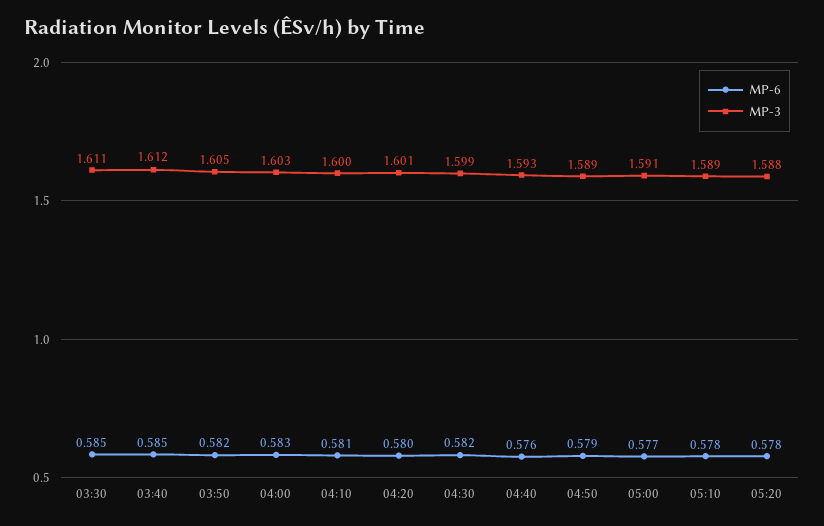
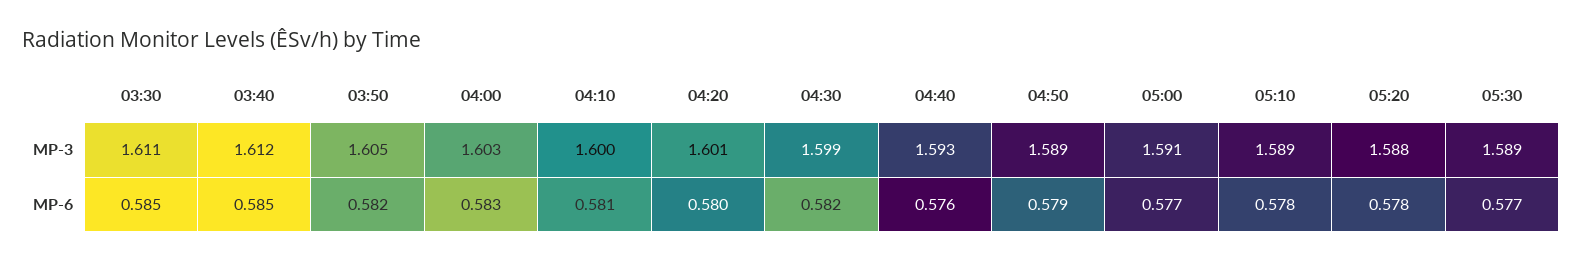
MP-3, 05:30: none -> 1.589
MP-6, 05:30: none -> 0.577

